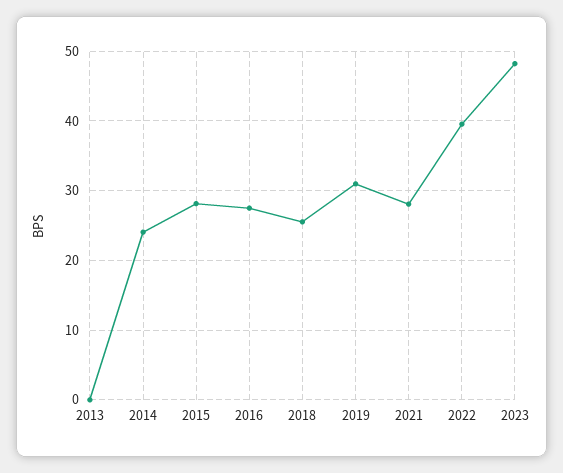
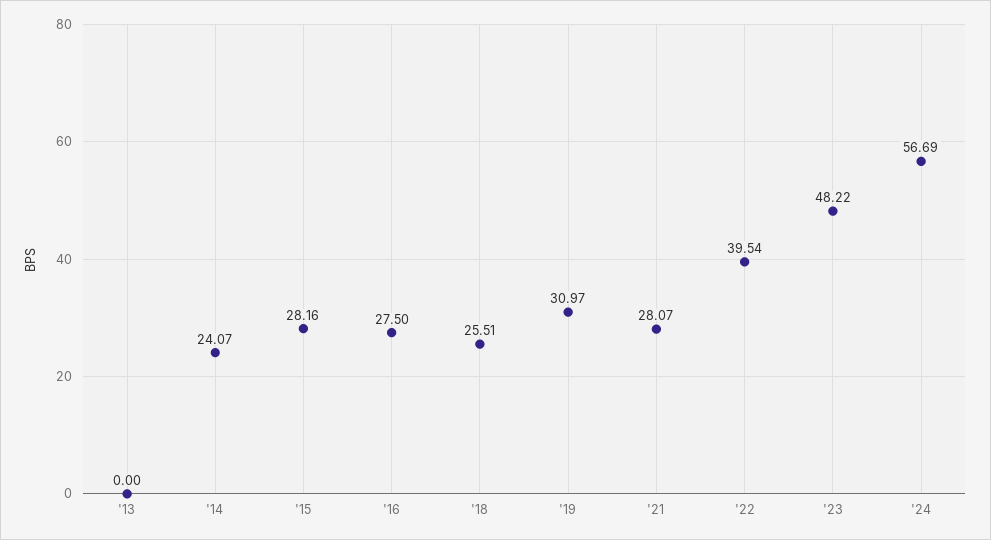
'24: none -> 56.69

